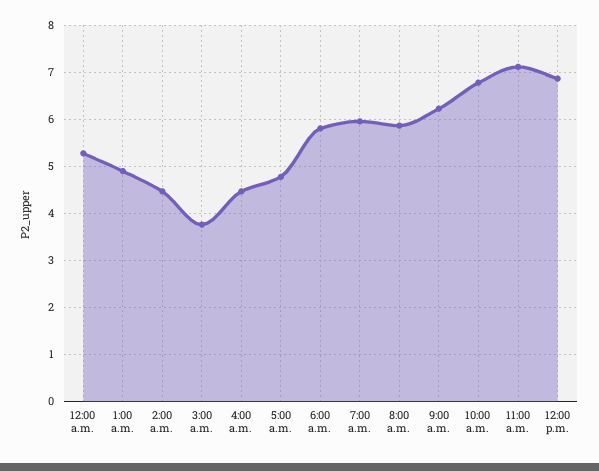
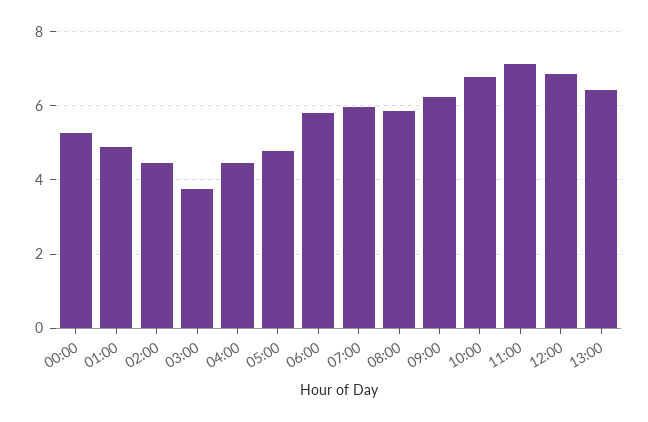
13:00: none -> 6.4

